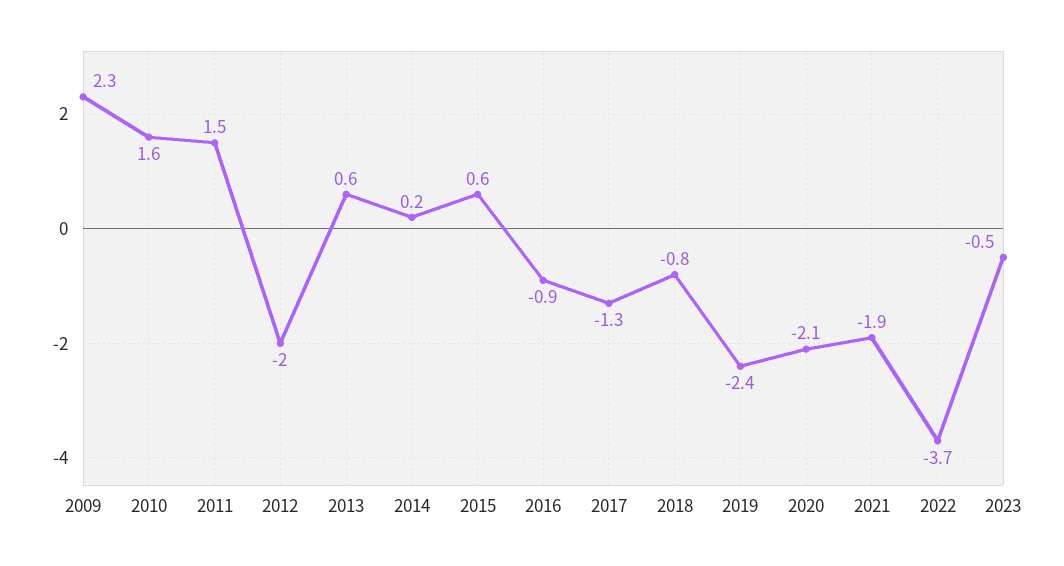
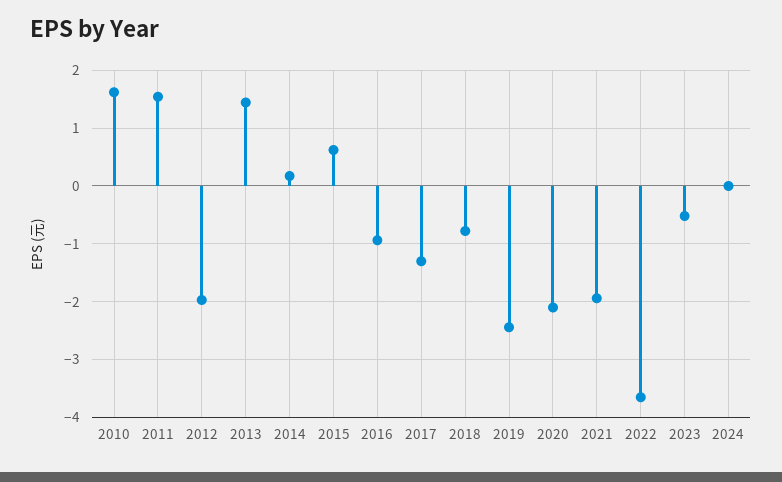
2009: 2.3 -> none
2013: 0.6 -> 1.4
2024: none -> 0

